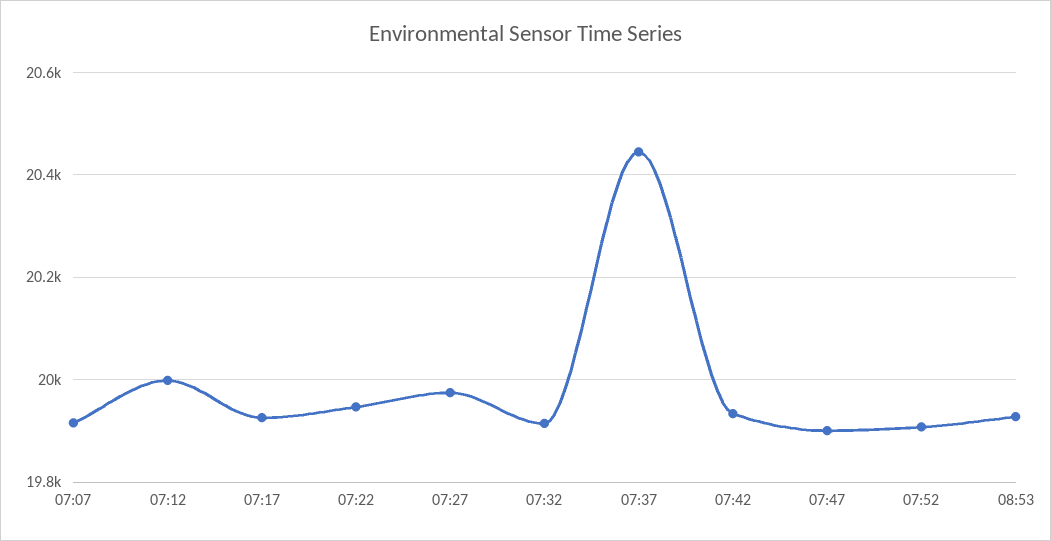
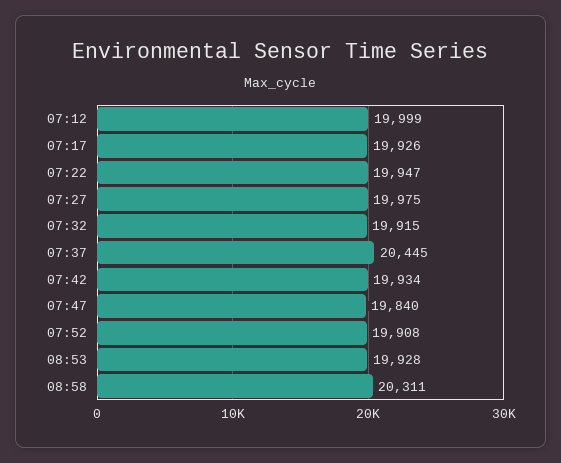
07:07: 19920 -> none
07:47: 19900 -> 19840
08:58: none -> 20311

